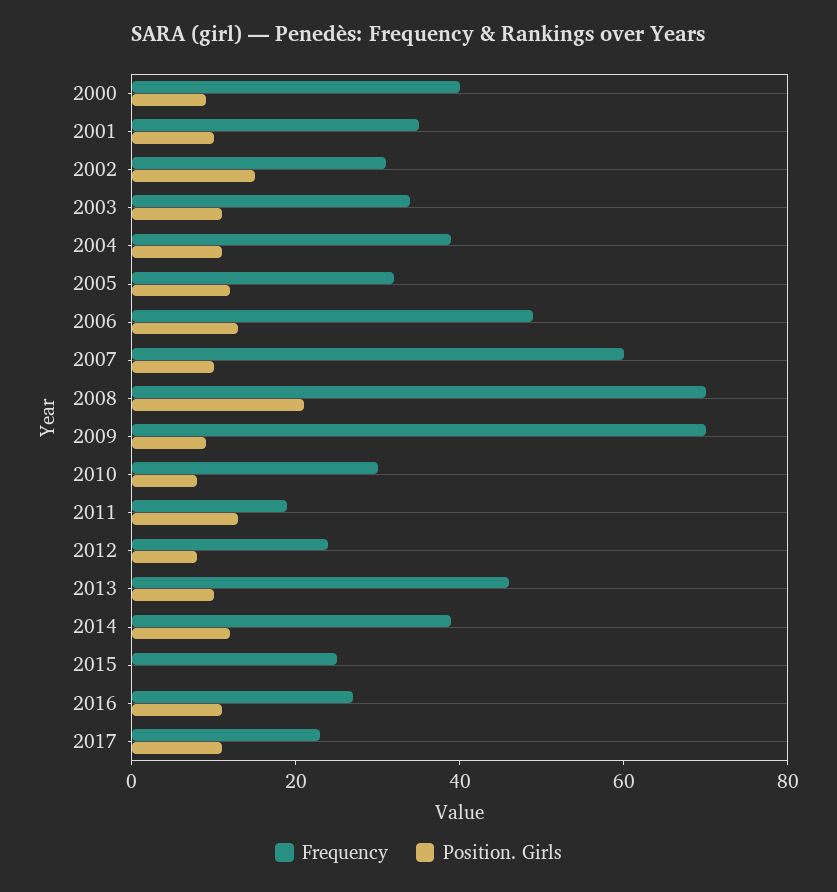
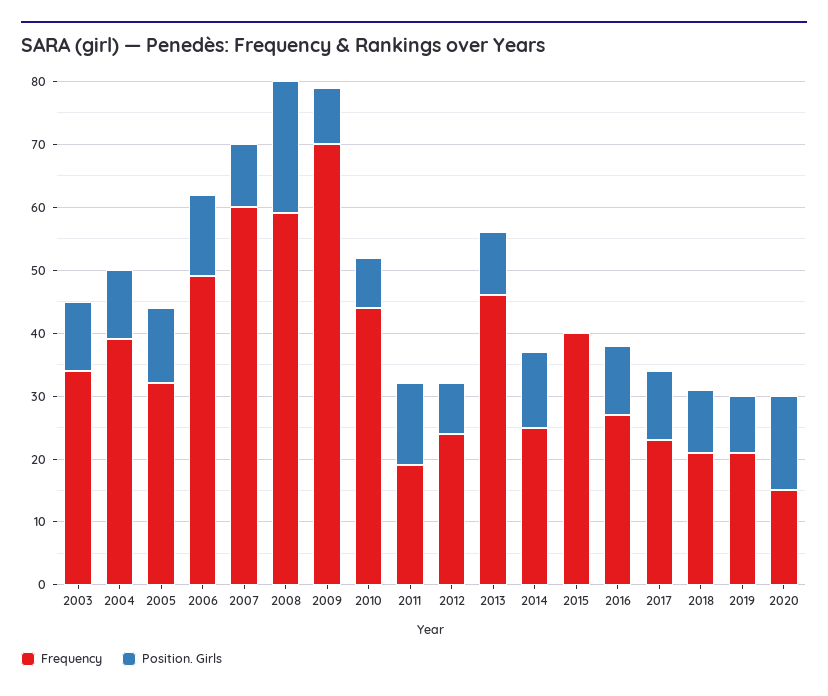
Frequency, 2000: 40 -> none
Position. Girls, 2000: 10 -> none
Frequency, 2001: 35 -> none
Position. Girls, 2001: 10 -> none
Frequency, 2002: 30 -> none
Position. Girls, 2002: 15 -> none
Frequency, 2008: 70 -> 60
Frequency, 2010: 30 -> 45
Frequency, 2014: 40 -> 25
Frequency, 2015: 25 -> 40
Frequency, 2018: none -> 20
Position. Girls, 2018: none -> 10
Frequency, 2019: none -> 20
Position. Girls, 2019: none -> 10
Frequency, 2020: none -> 15
Position. Girls, 2020: none -> 15

